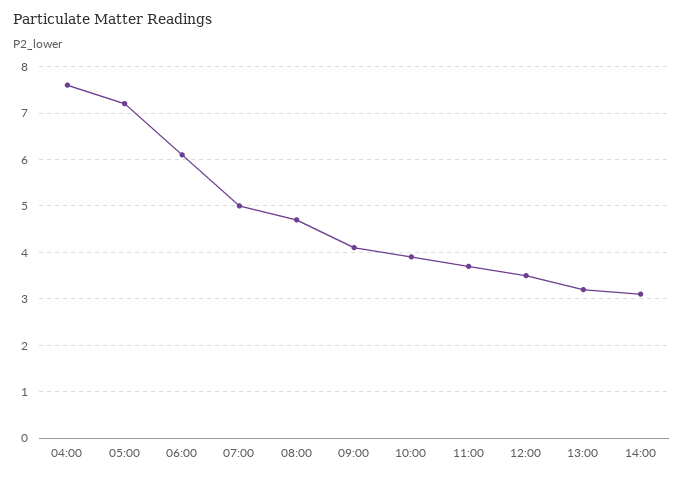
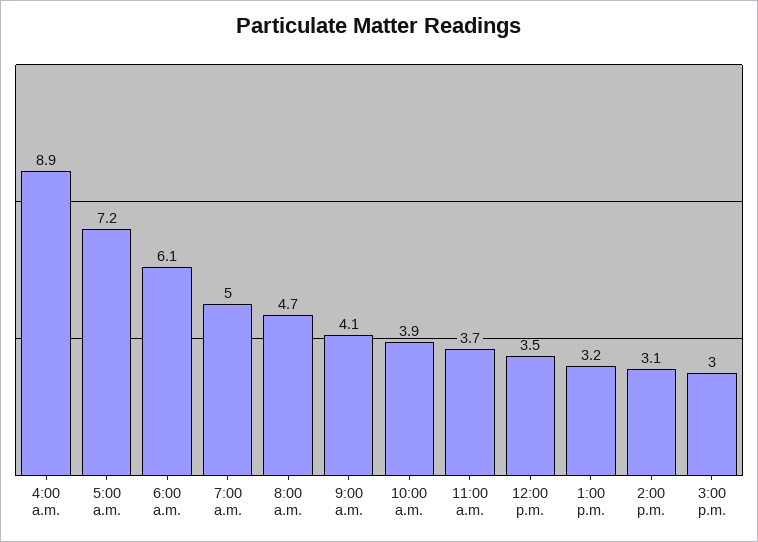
04:00: 7.5 -> 8.9
3:00 p.m.: none -> 3

